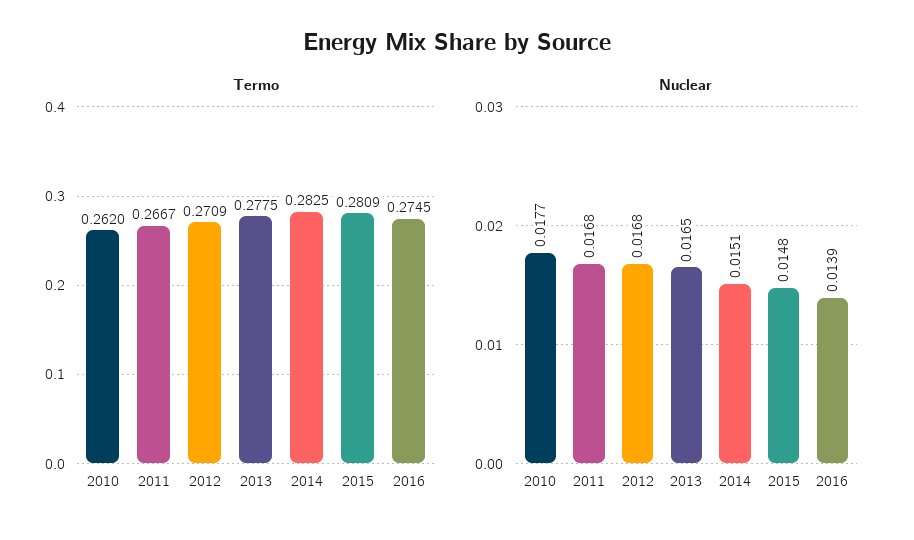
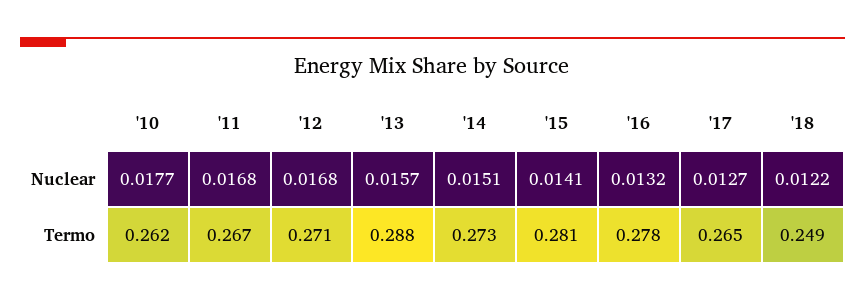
Termo, 2013: 0.2775 -> 0.288
Termo, 2014: 0.2825 -> 0.273
Termo, 2016: 0.2745 -> 0.278
Nuclear, 2013: 0.0165 -> 0.0157
Nuclear, 2015: 0.0148 -> 0.0141
Nuclear, 2016: 0.0139 -> 0.0132
Nuclear, '17: none -> 0.0127
Nuclear, '18: none -> 0.0122
Termo, '17: none -> 0.265
Termo, '18: none -> 0.249

